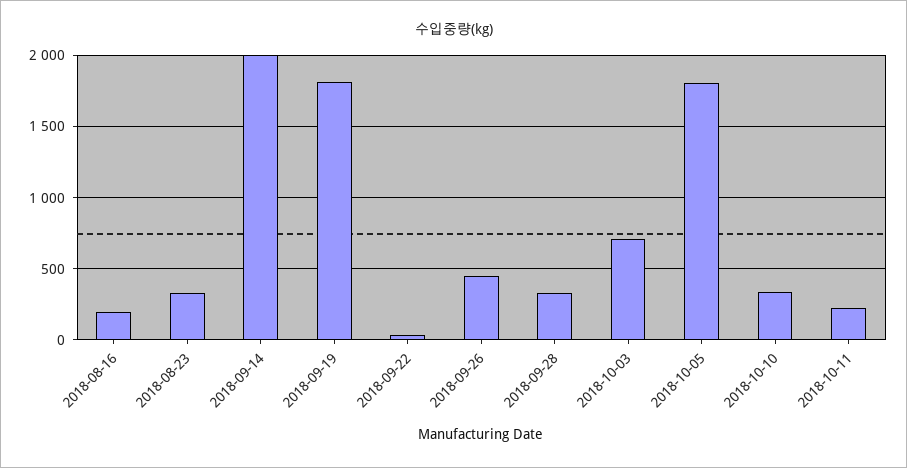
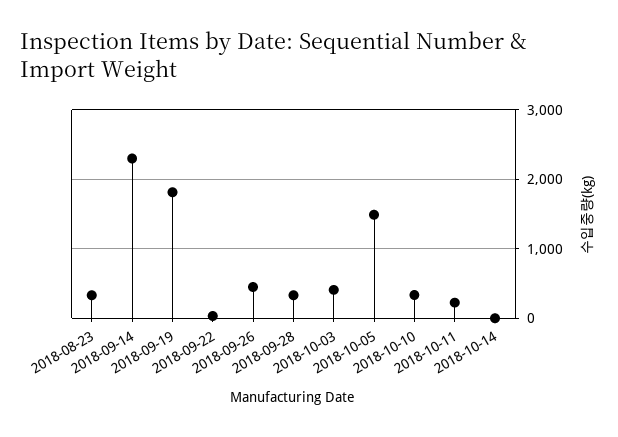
2018-08-16: 200 -> none
2018-09-14: 2000 -> 2300
2018-10-03: 700 -> 400
2018-10-05: 1800 -> 1500
2018-10-14: none -> 0

